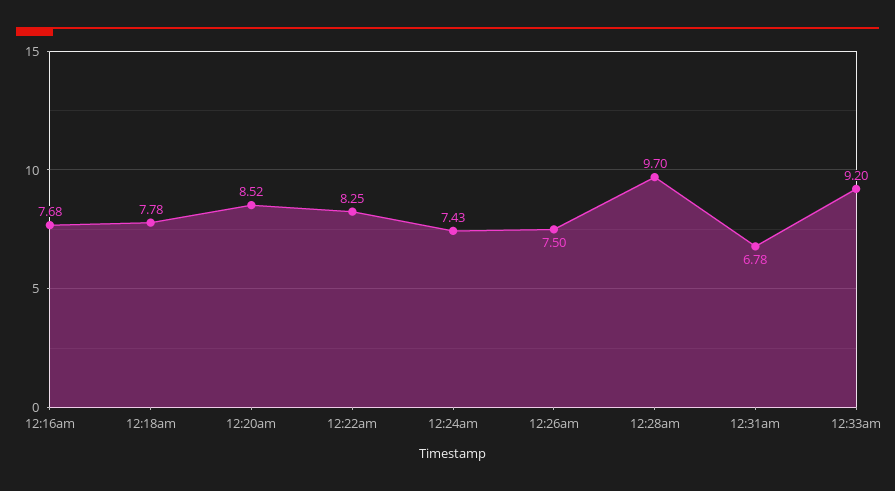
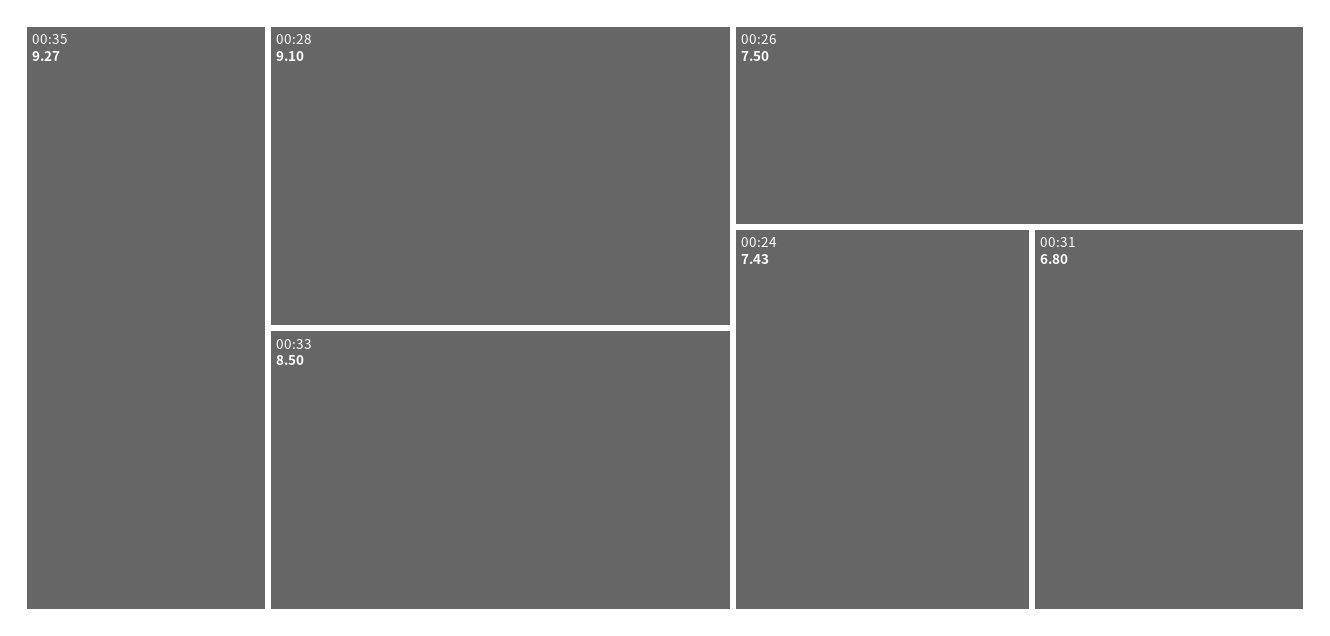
12:16am: 7.68 -> none
12:18am: 7.78 -> none
12:20am: 8.52 -> none
12:22am: 8.25 -> none
12:28am: 9.7 -> 9.1
12:31am: 6.78 -> 6.8
12:33am: 9.2 -> 8.5
00:35: none -> 9.27

